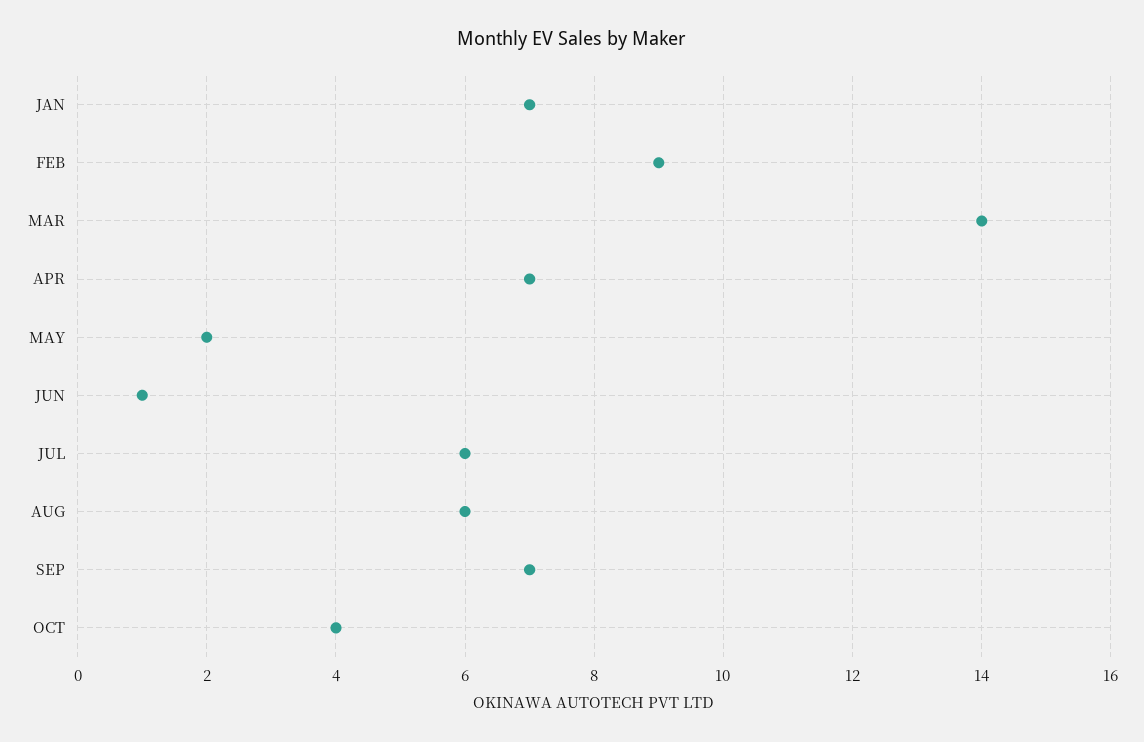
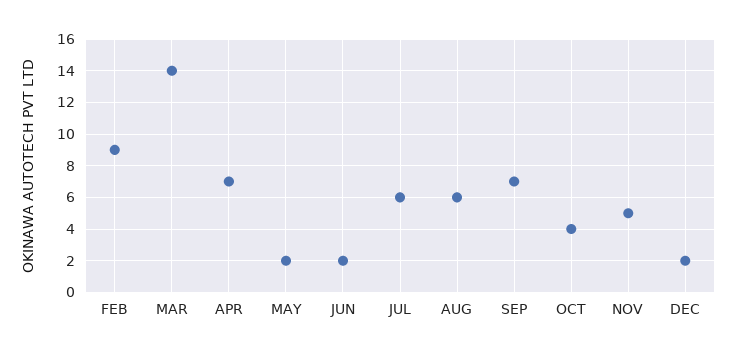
JAN: 7 -> none
JUN: 1 -> 2
NOV: none -> 5
DEC: none -> 2

